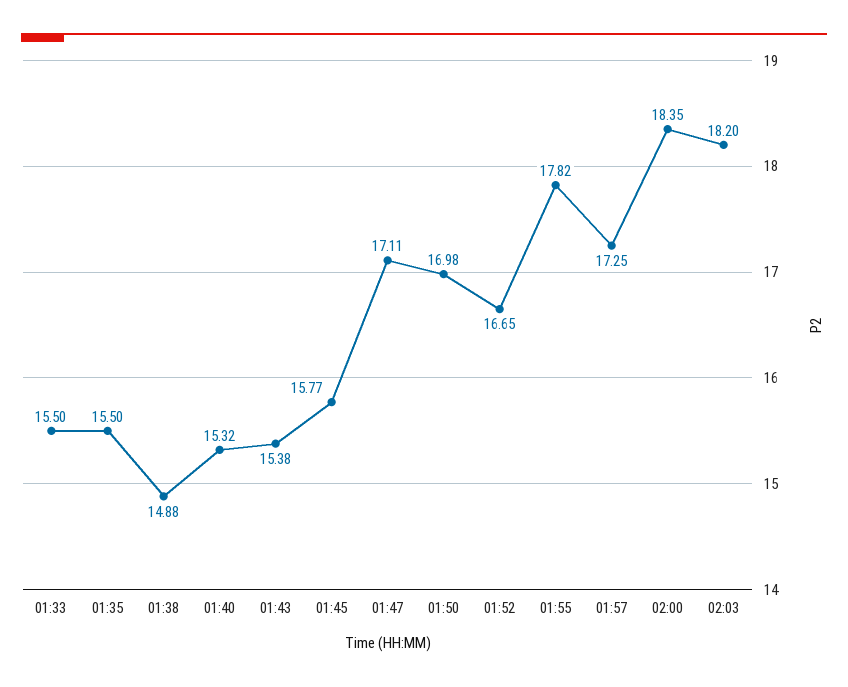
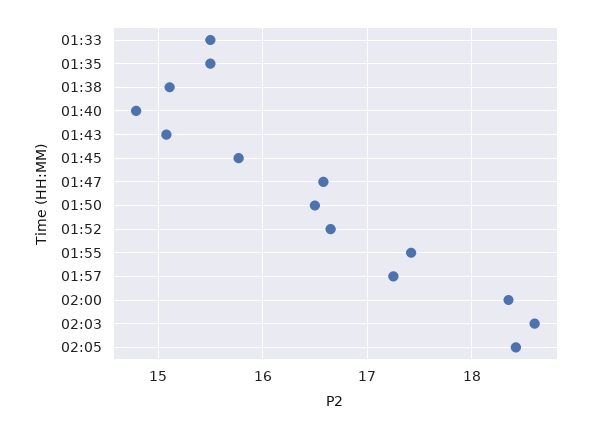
01:38: 14.88 -> 15.1
01:40: 15.32 -> 14.8
01:43: 15.38 -> 15.1
01:47: 17.11 -> 16.6
01:50: 16.98 -> 16.5
01:55: 17.82 -> 17.4
02:03: 18.2 -> 18.6
02:05: none -> 18.4

